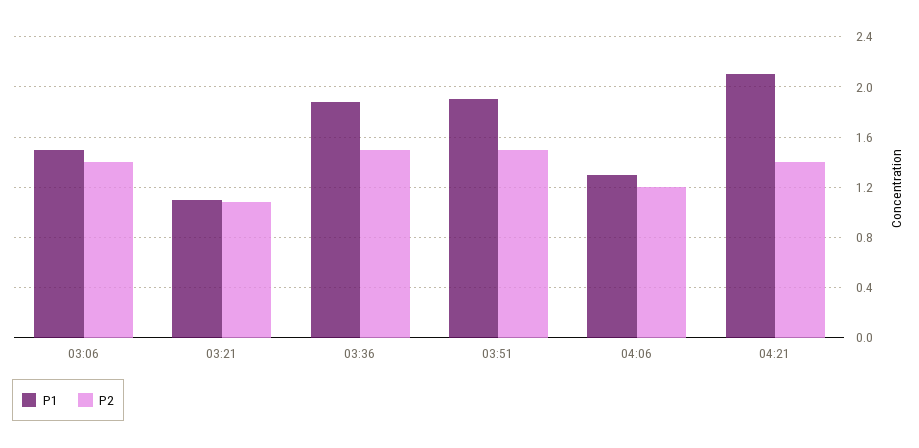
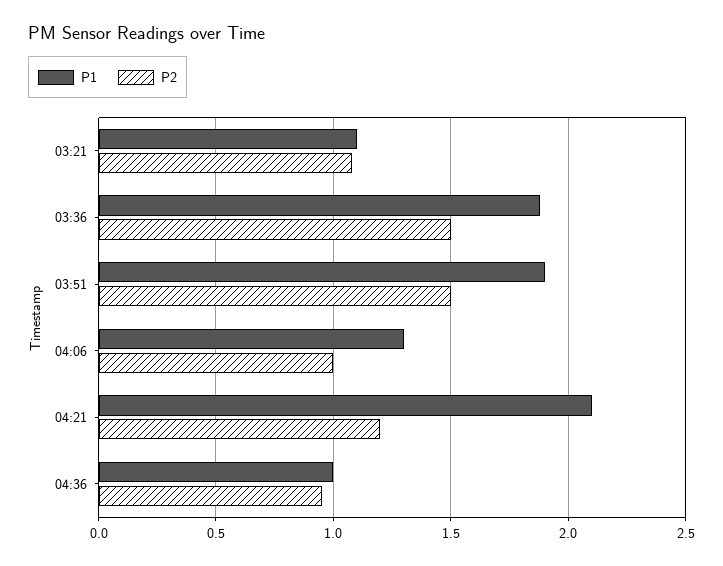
P1, 03:06: 1.5 -> none
P2, 03:06: 1.4 -> none
P2, 04:06: 1.2 -> 1
P2, 04:21: 1.4 -> 1.2
P1, 04:36: none -> 1
P2, 04:36: none -> 0.95

